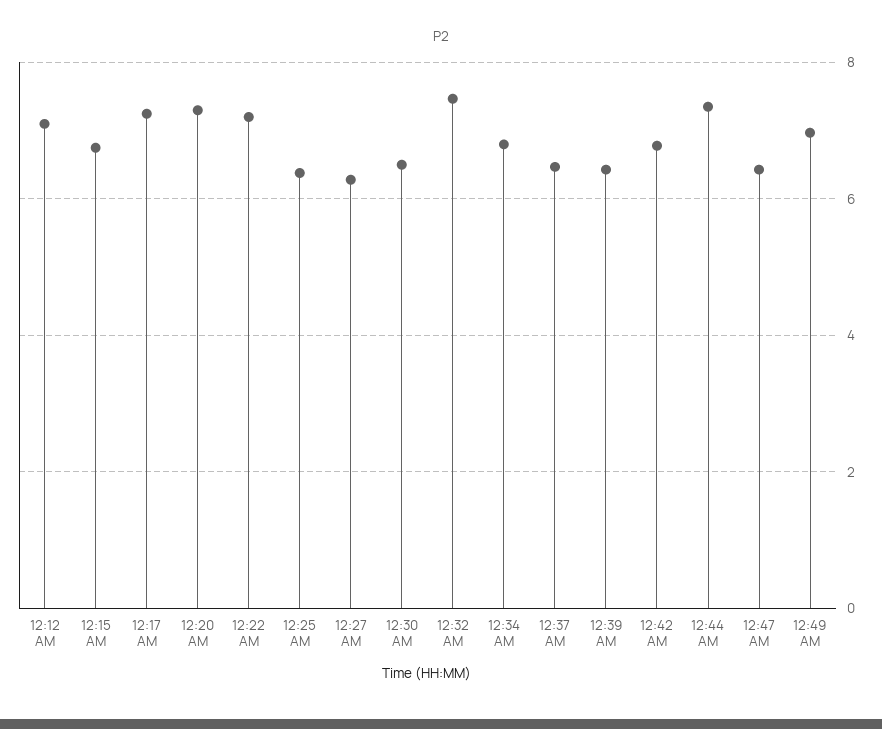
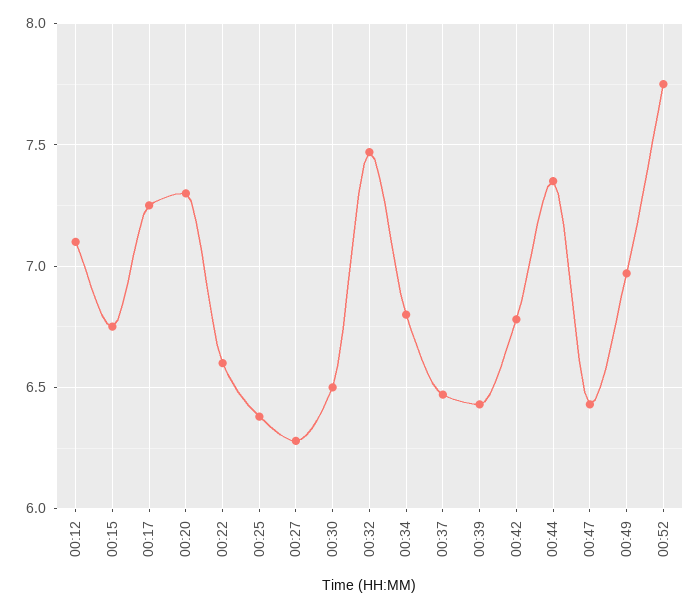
12:22 AM: 7.2 -> 6.6
00:52: none -> 7.75

